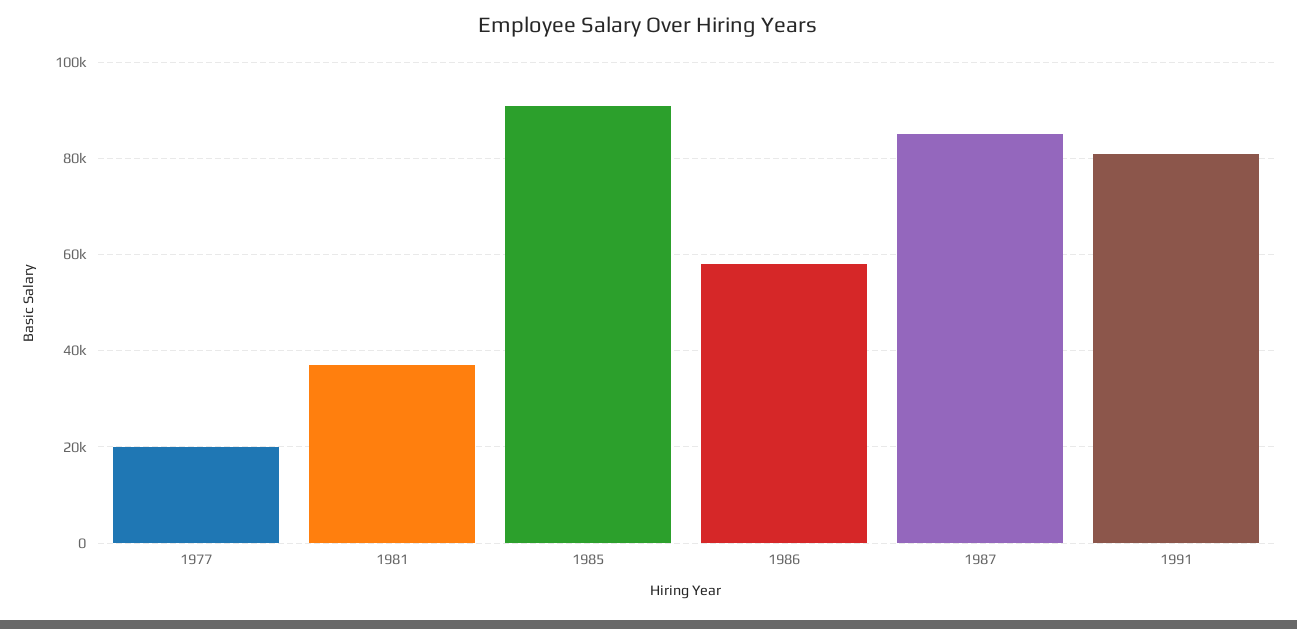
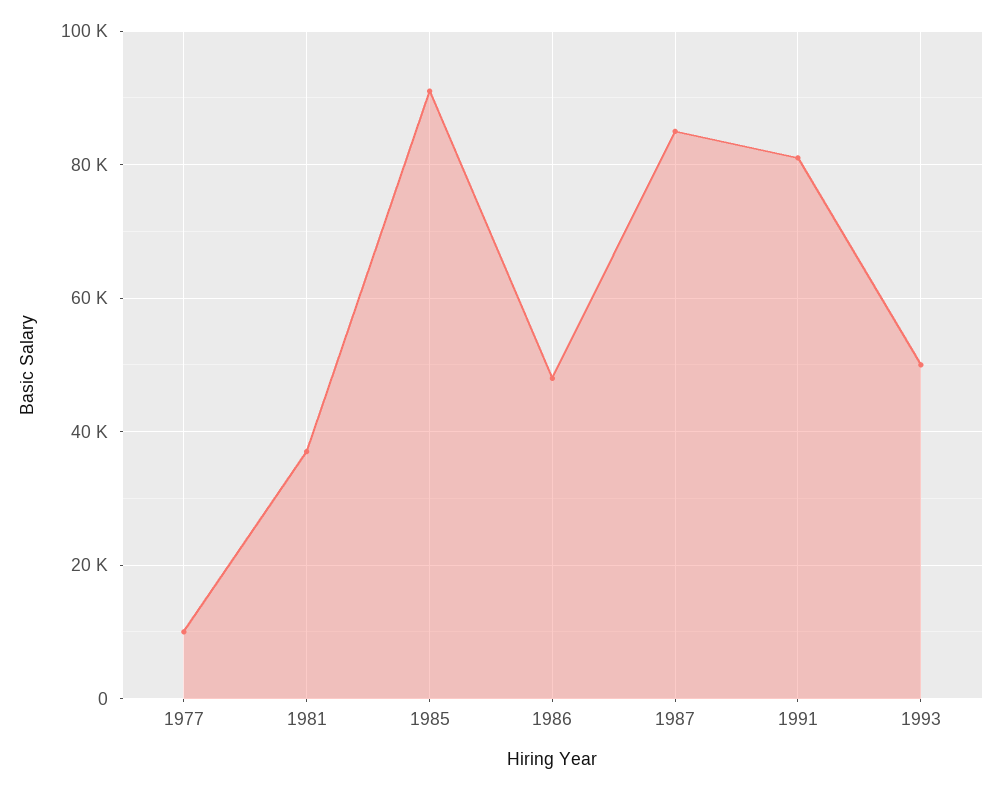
1977: 20000 -> 10000
1986: 58000 -> 48000
1993: none -> 50000

